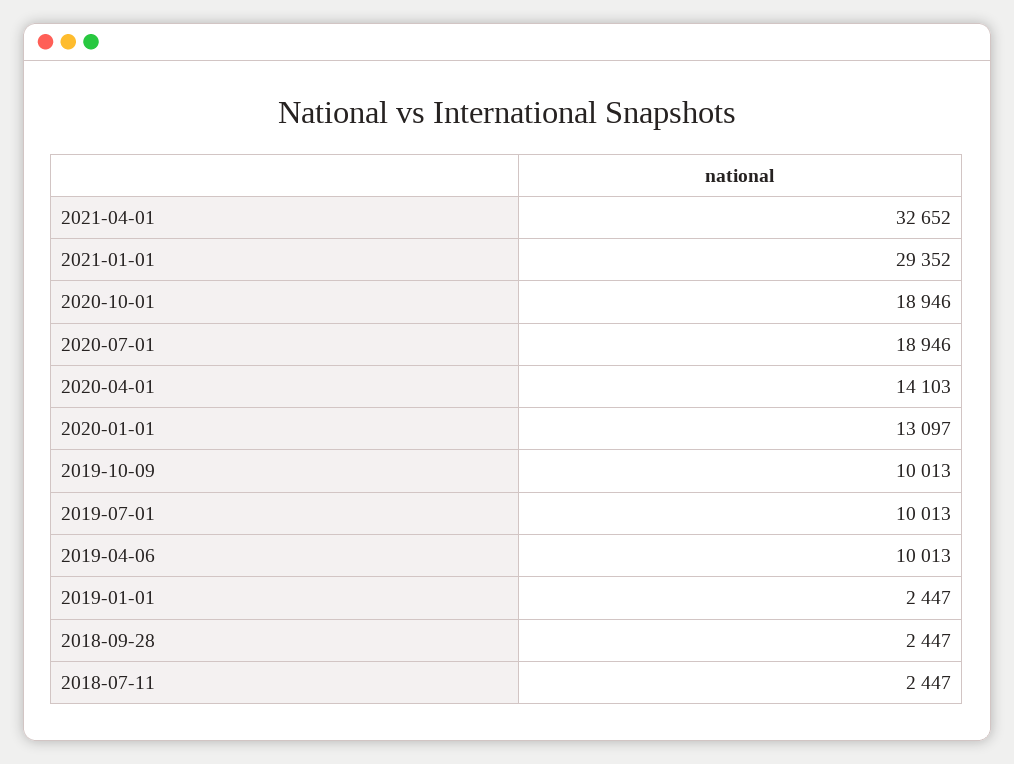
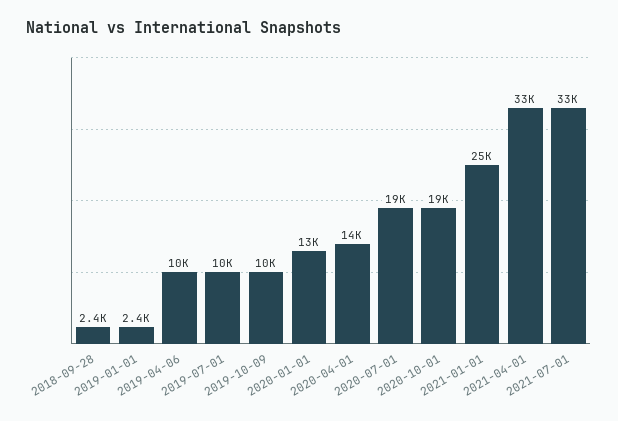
2021-01-01: 29352 -> 25000
2018-07-11: 2447 -> none
2021-07-01: none -> 33000

